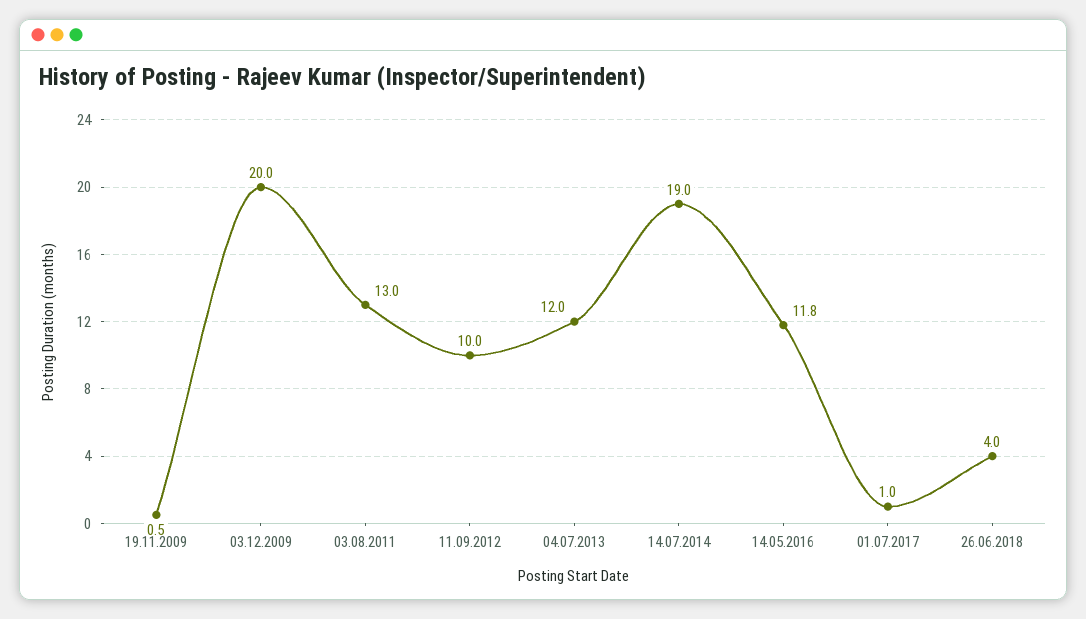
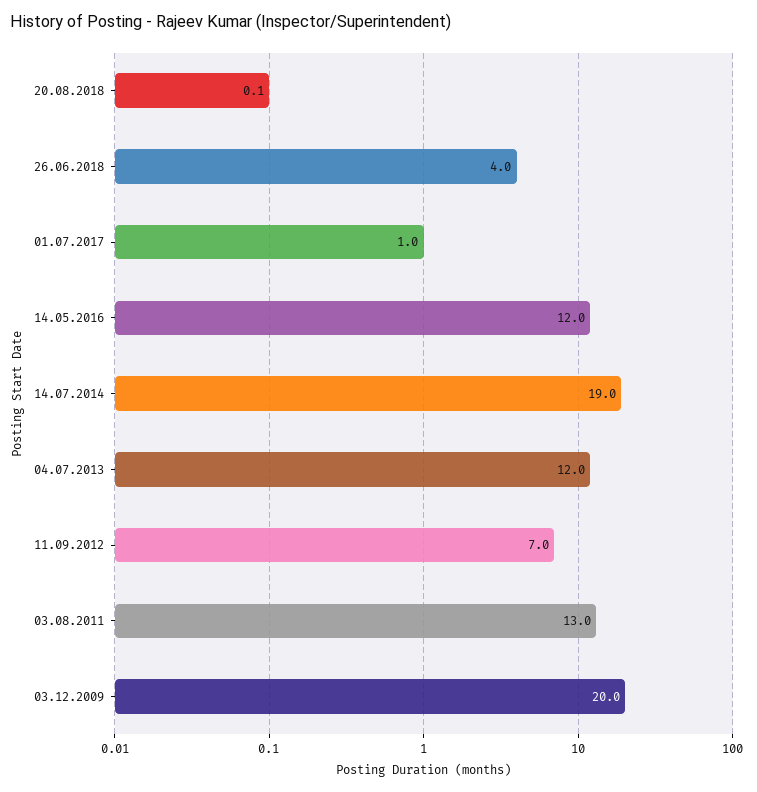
19.11.2009: 0.5 -> none
11.09.2012: 10 -> 7
14.05.2016: 11.8 -> 12
20.08.2018: none -> 0.1

